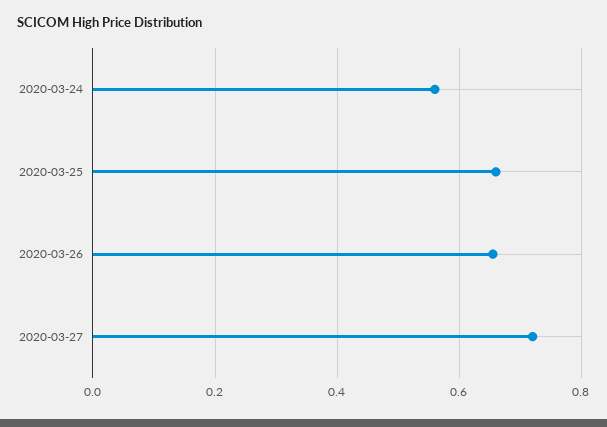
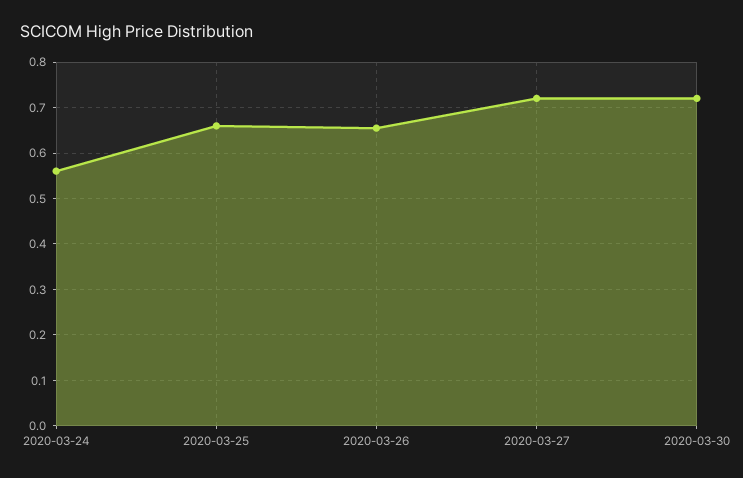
2020-03-30: none -> 0.72

